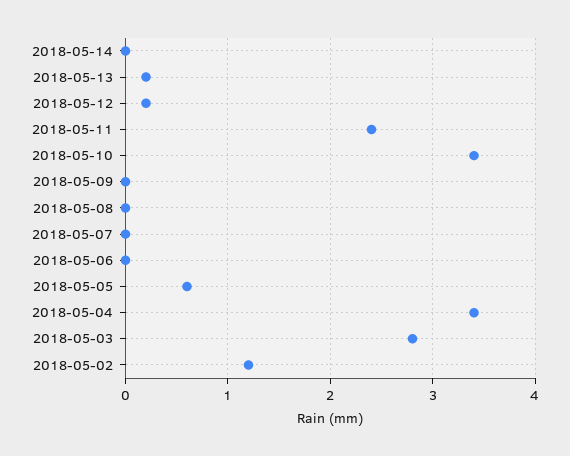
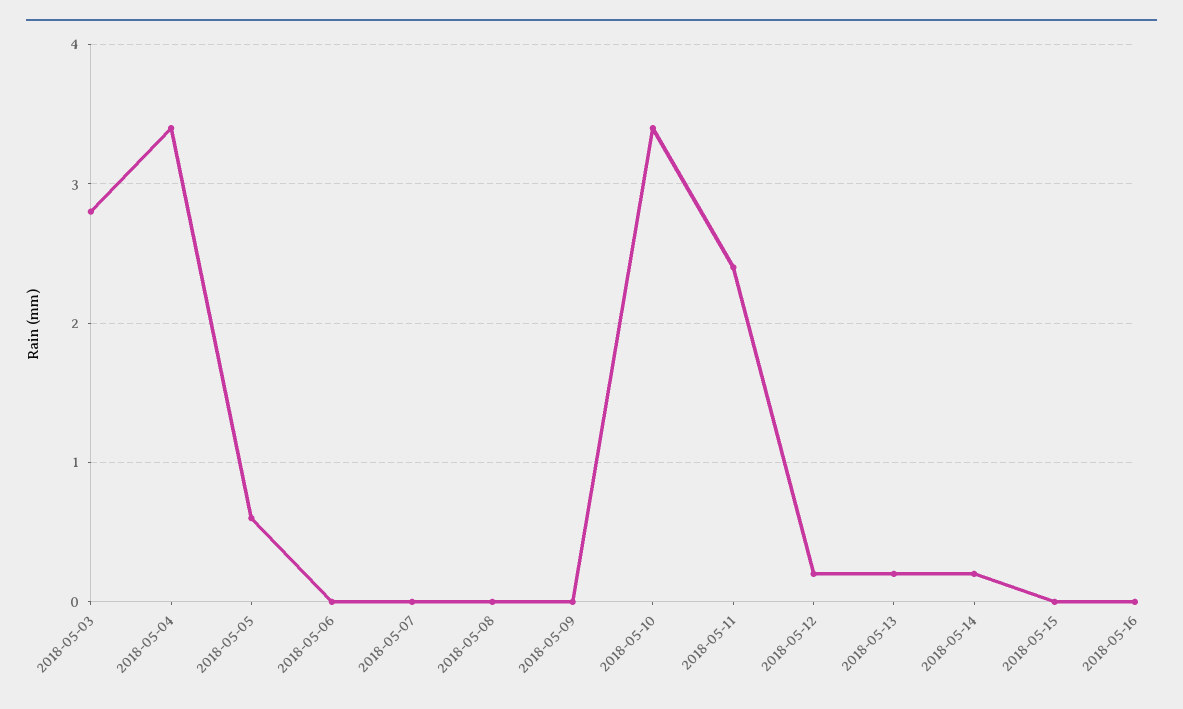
2018-05-14: 0 -> 0.2
2018-05-02: 1.2 -> none
2018-05-15: none -> 0
2018-05-16: none -> 0

